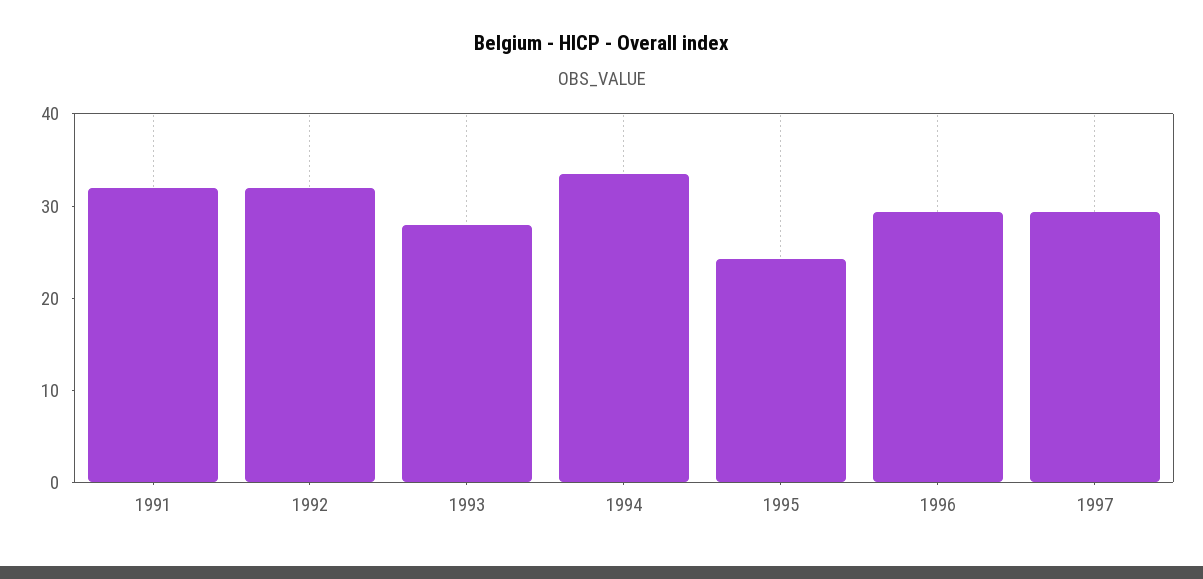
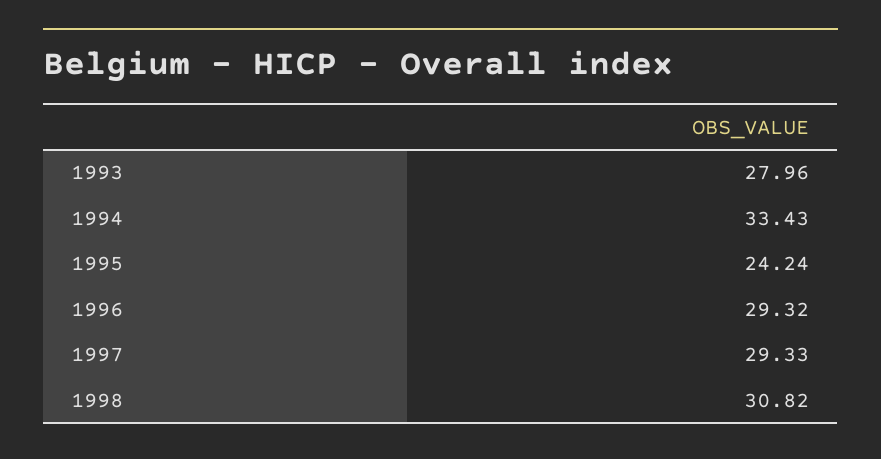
1991: 32 -> none
1992: 32 -> none
1998: none -> 30.82

